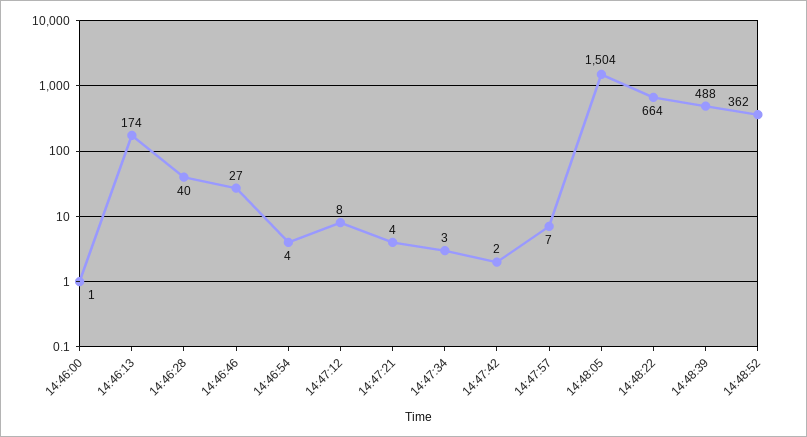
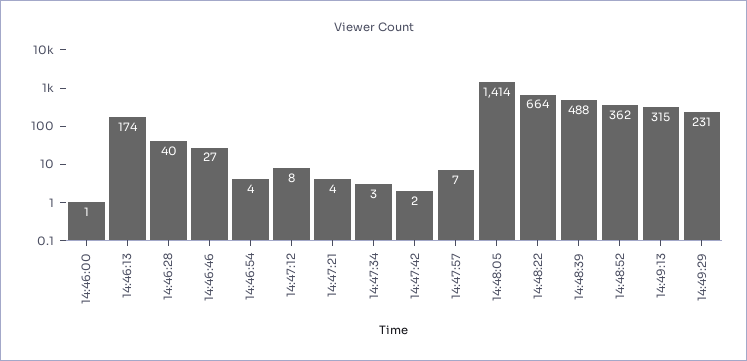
14:48:05: 1504 -> 1414
14:49:13: none -> 315
14:49:29: none -> 231

